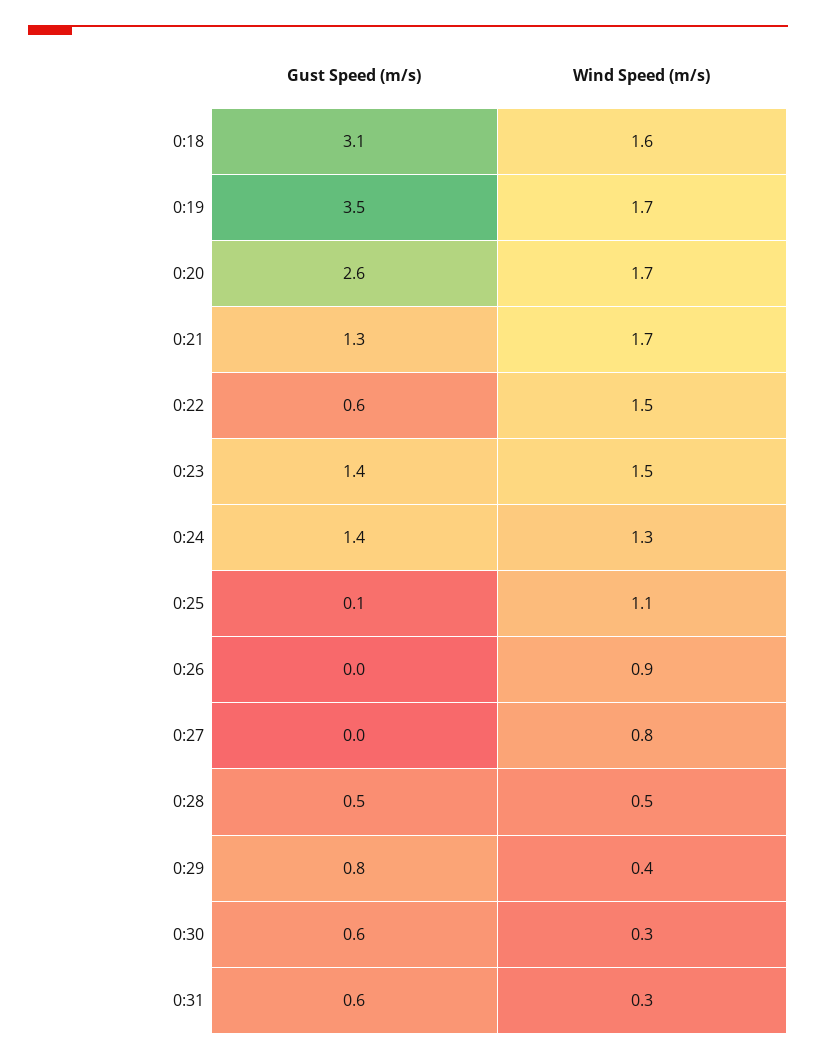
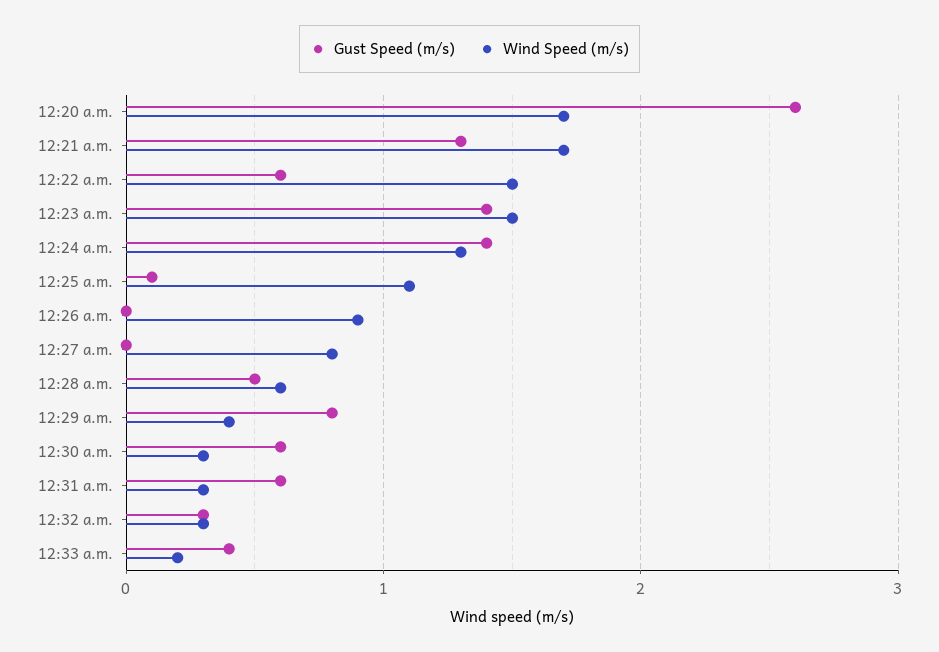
Gust Speed (m/s), 0:18: 3.1 -> none
Wind Speed (m/s), 0:18: 1.6 -> none
Gust Speed (m/s), 0:19: 3.5 -> none
Wind Speed (m/s), 0:19: 1.7 -> none
Wind Speed (m/s), 0:28: 0.5 -> 0.6
Gust Speed (m/s), 12:32 a.m.: none -> 0.3
Wind Speed (m/s), 12:32 a.m.: none -> 0.3
Gust Speed (m/s), 12:33 a.m.: none -> 0.4
Wind Speed (m/s), 12:33 a.m.: none -> 0.2

